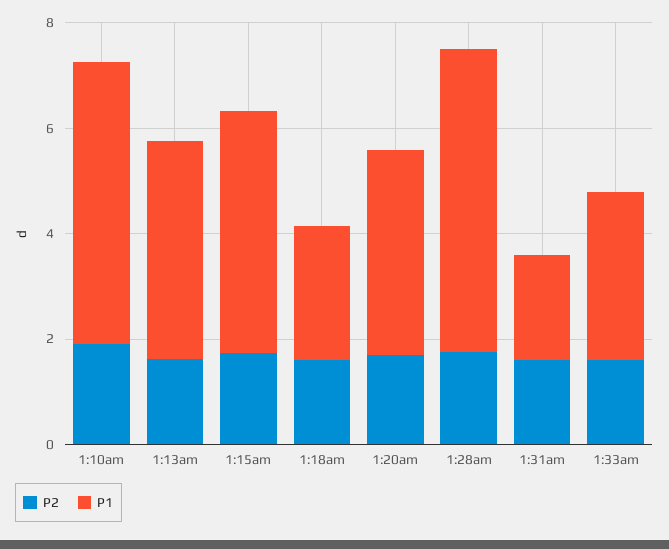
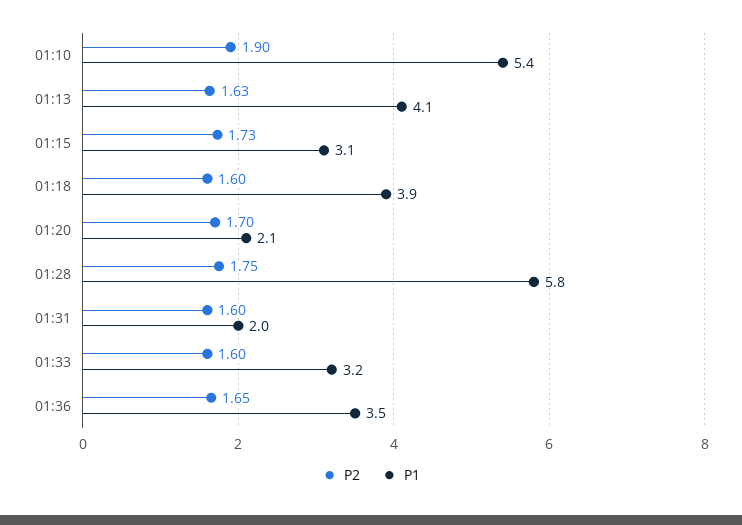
P1, 1:15am: 4.5 -> 3.1
P1, 1:18am: 2.5 -> 3.9
P1, 1:20am: 4 -> 2.1
P2, 01:36: none -> 1.65
P1, 01:36: none -> 3.5

